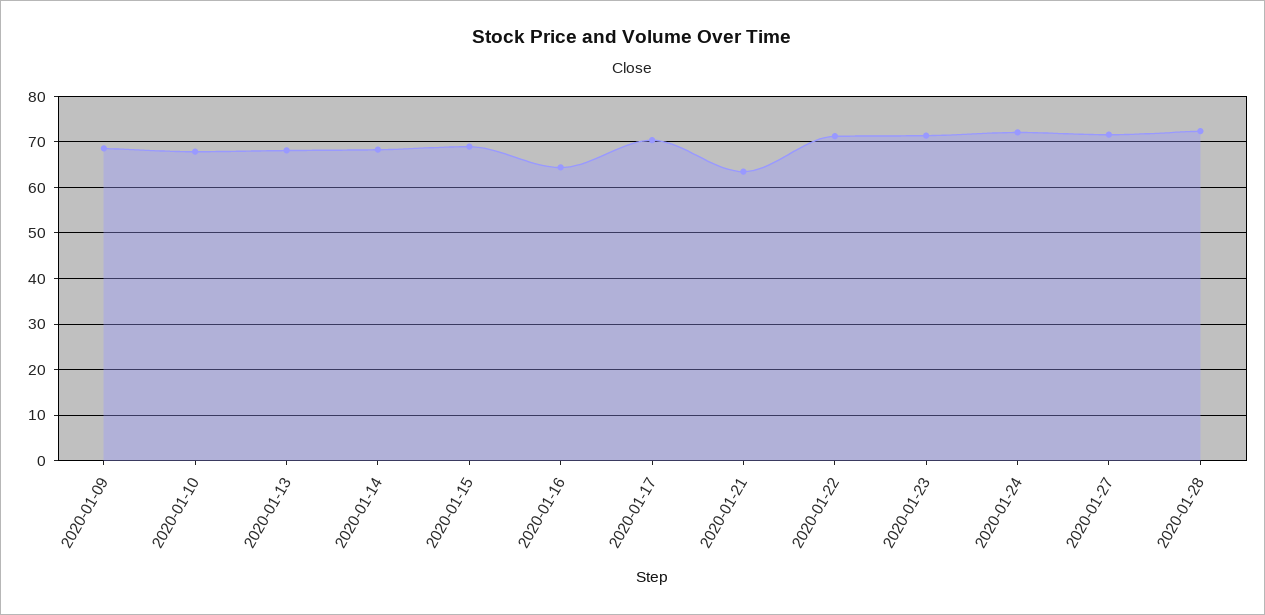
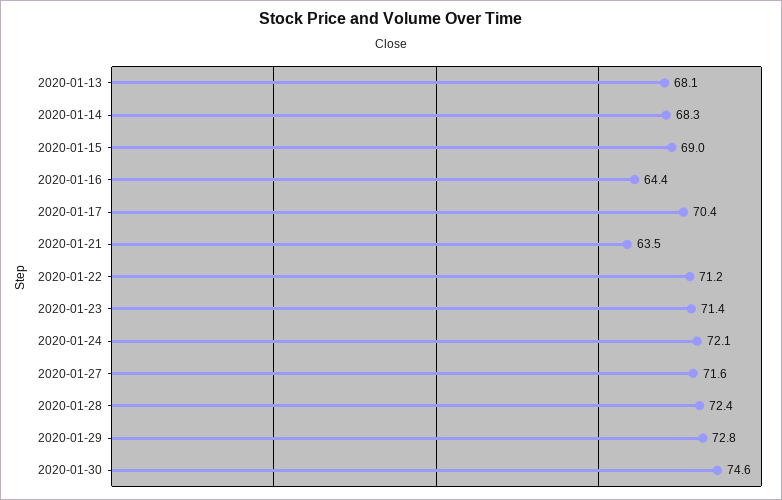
2020-01-09: 68 -> none
2020-01-10: 68 -> none
2020-01-29: none -> 72.8
2020-01-30: none -> 74.6

